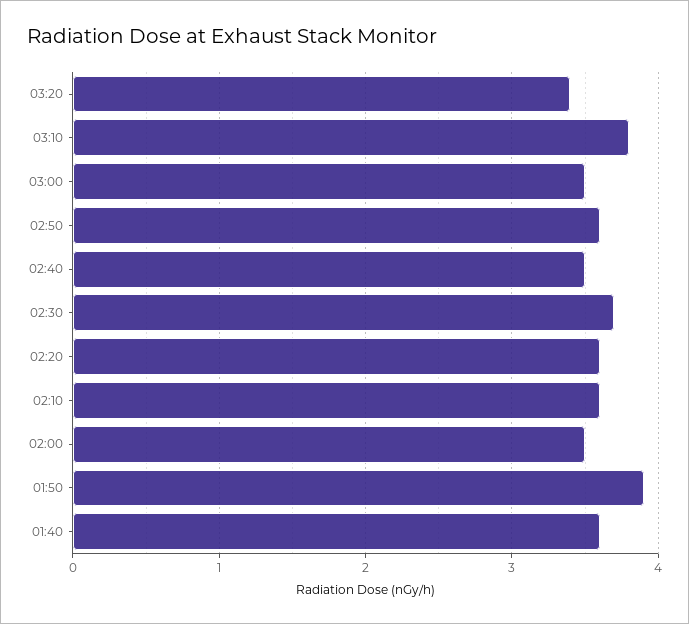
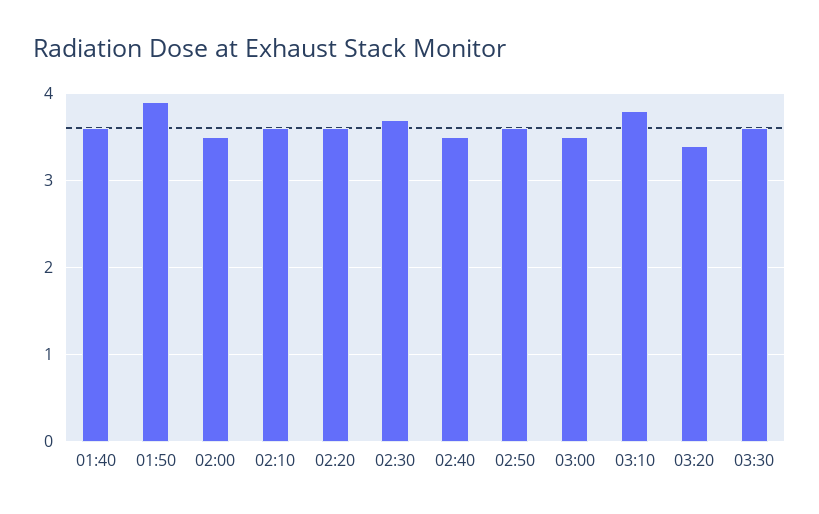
03:30: none -> 3.6

